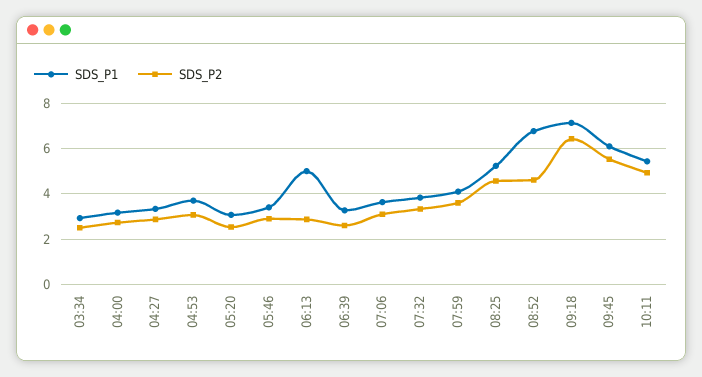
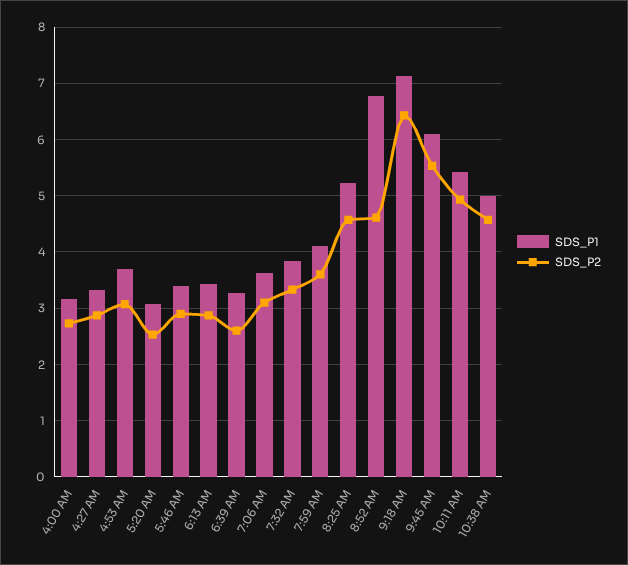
SDS_P1, 03:34: 3 -> none
SDS_P2, 03:34: 2.5 -> none
SDS_P1, 06:13: 5 -> 3.4
SDS_P1, 10:38 AM: none -> 5
SDS_P2, 10:38 AM: none -> 4.6

